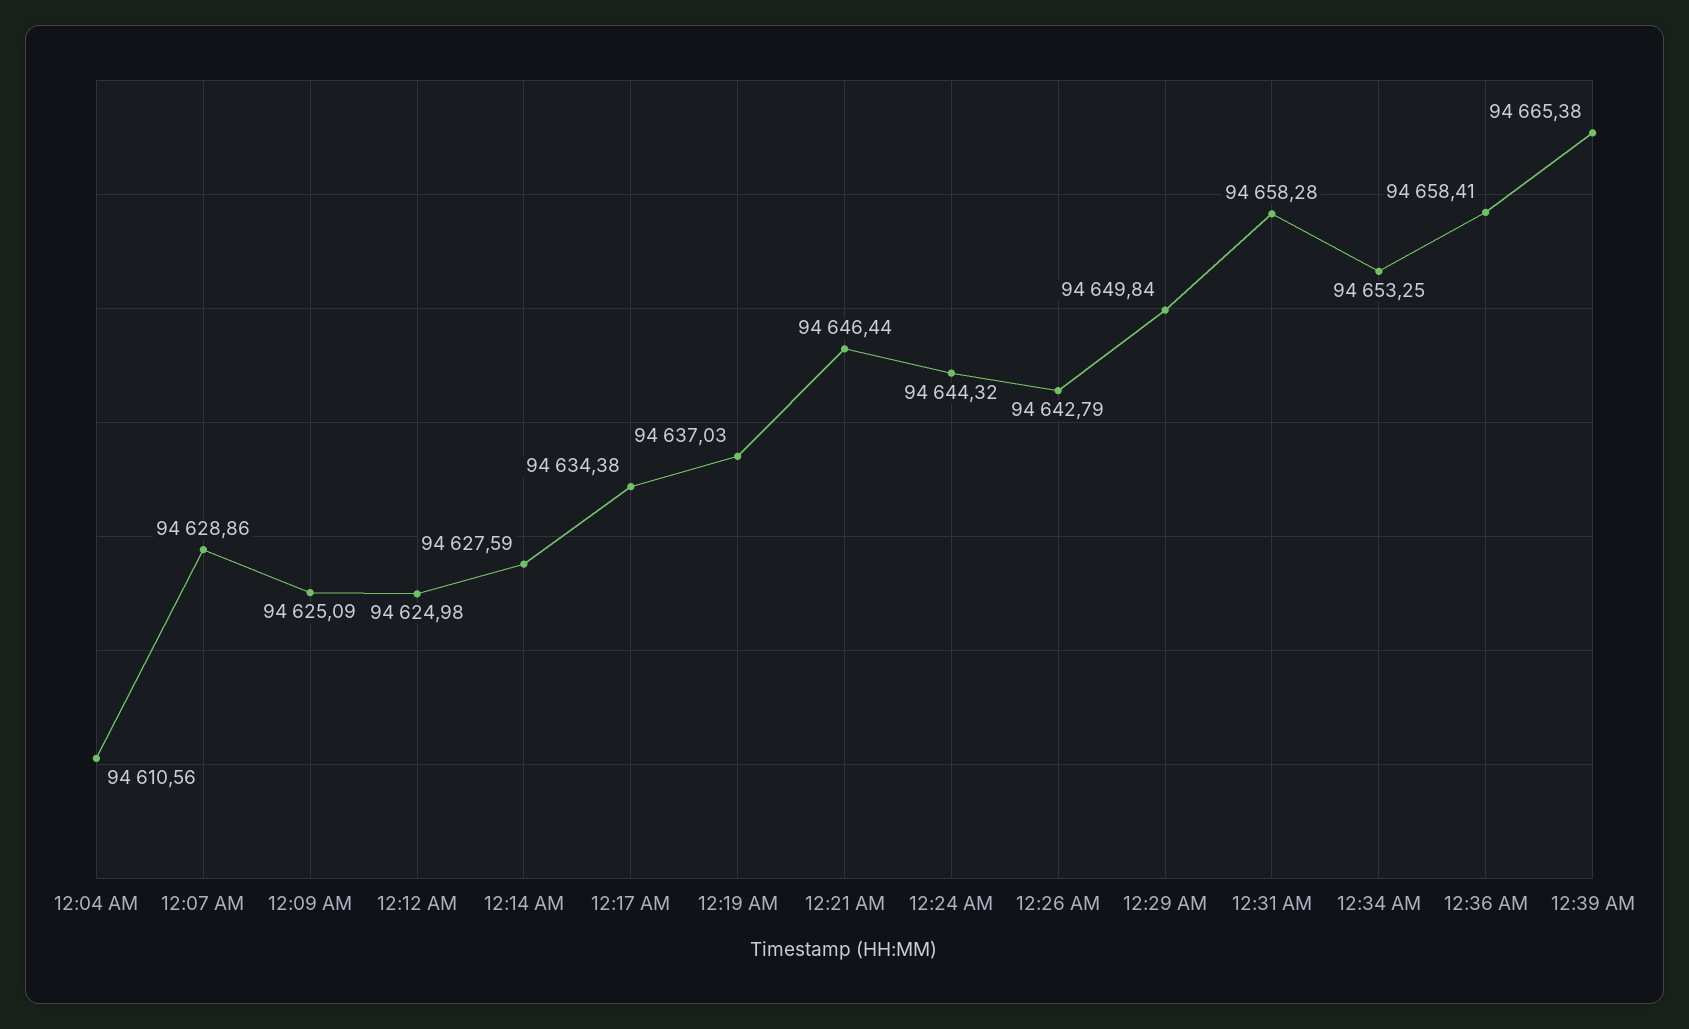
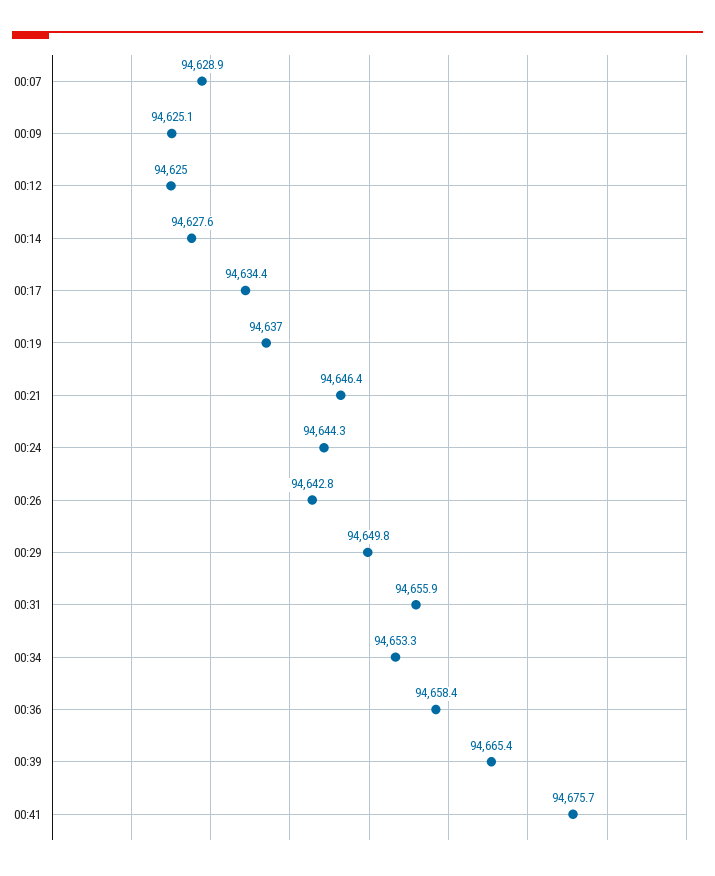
12:04 AM: 94610.56 -> none
12:31 AM: 94658.28 -> 94655.9
00:41: none -> 94675.7

